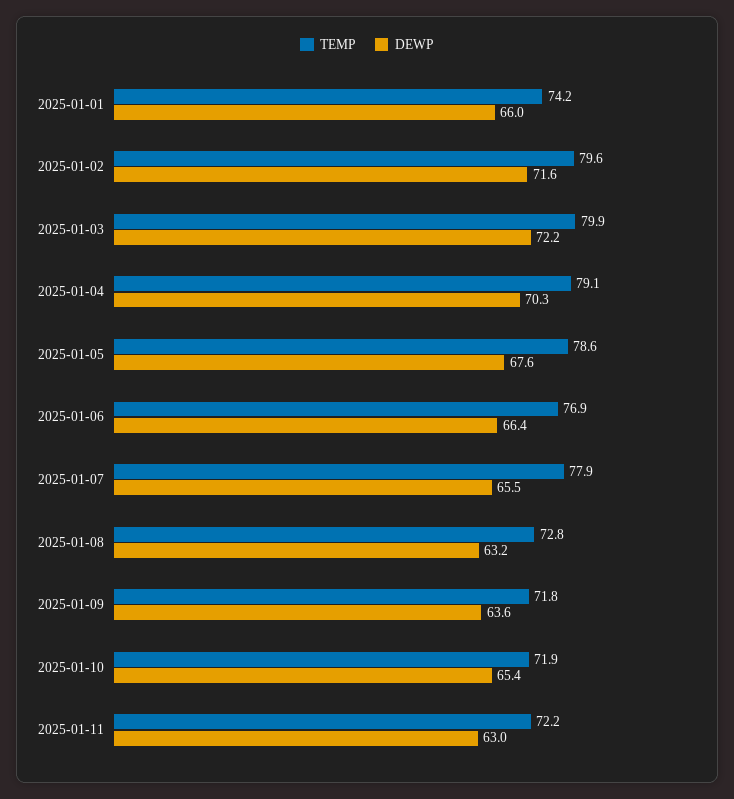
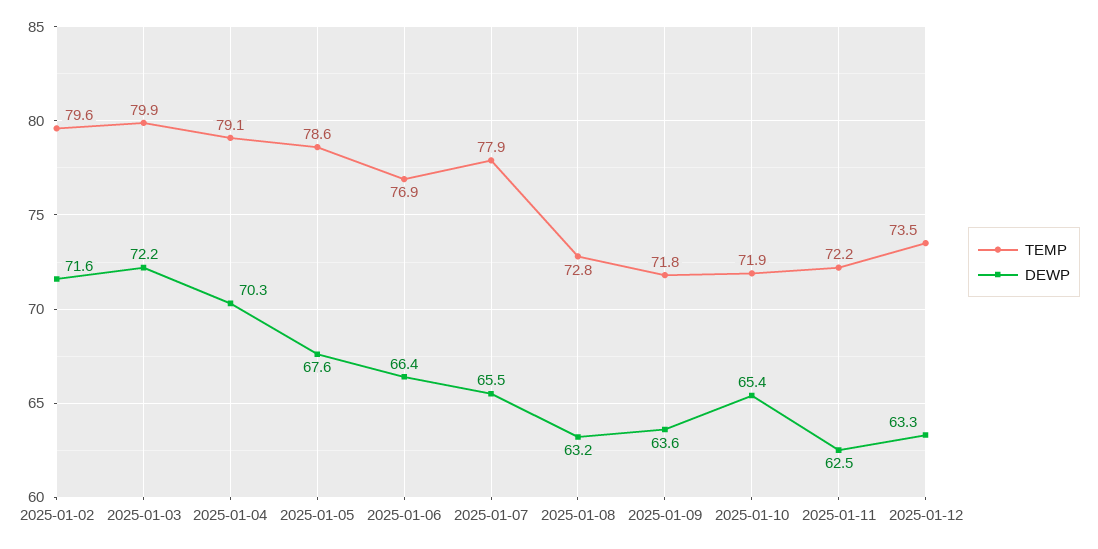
TEMP, 2025-01-01: 74.2 -> none
DEWP, 2025-01-01: 66 -> none
DEWP, 2025-01-11: 63 -> 62.5
TEMP, 2025-01-12: none -> 73.5
DEWP, 2025-01-12: none -> 63.3

